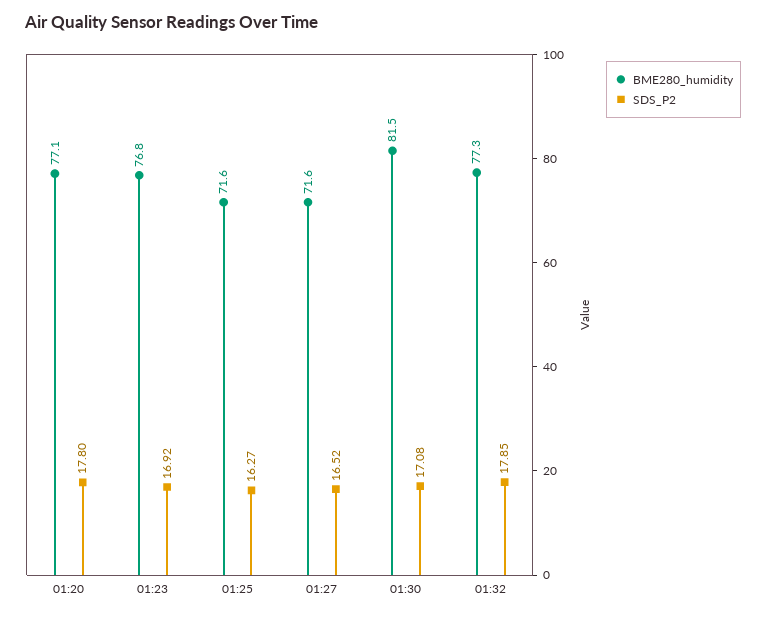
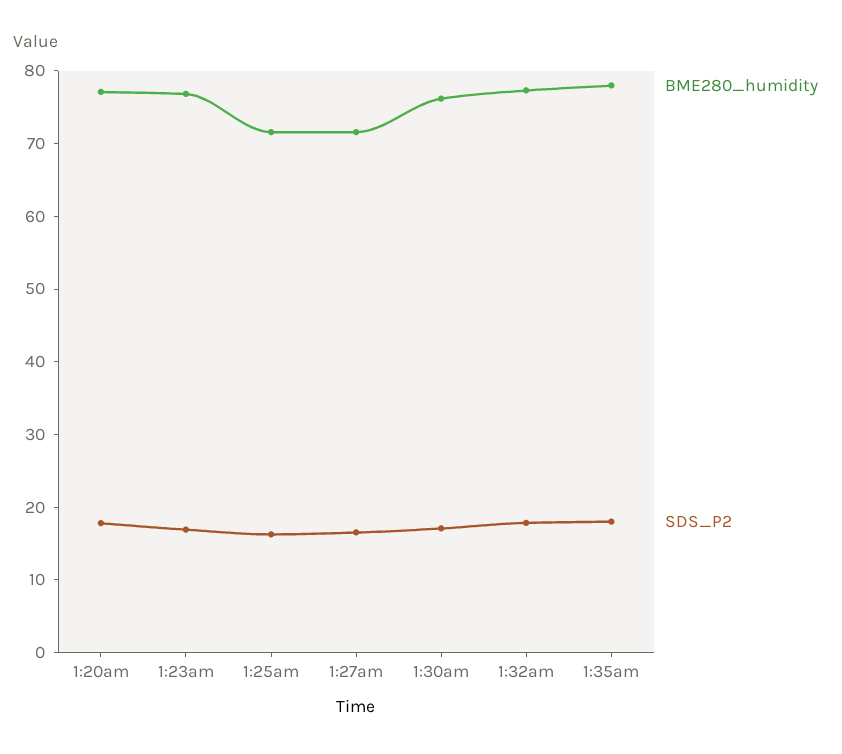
BME280_humidity, 01:30: 81.5 -> 76
BME280_humidity, 1:35am: none -> 78
SDS_P2, 1:35am: none -> 18

